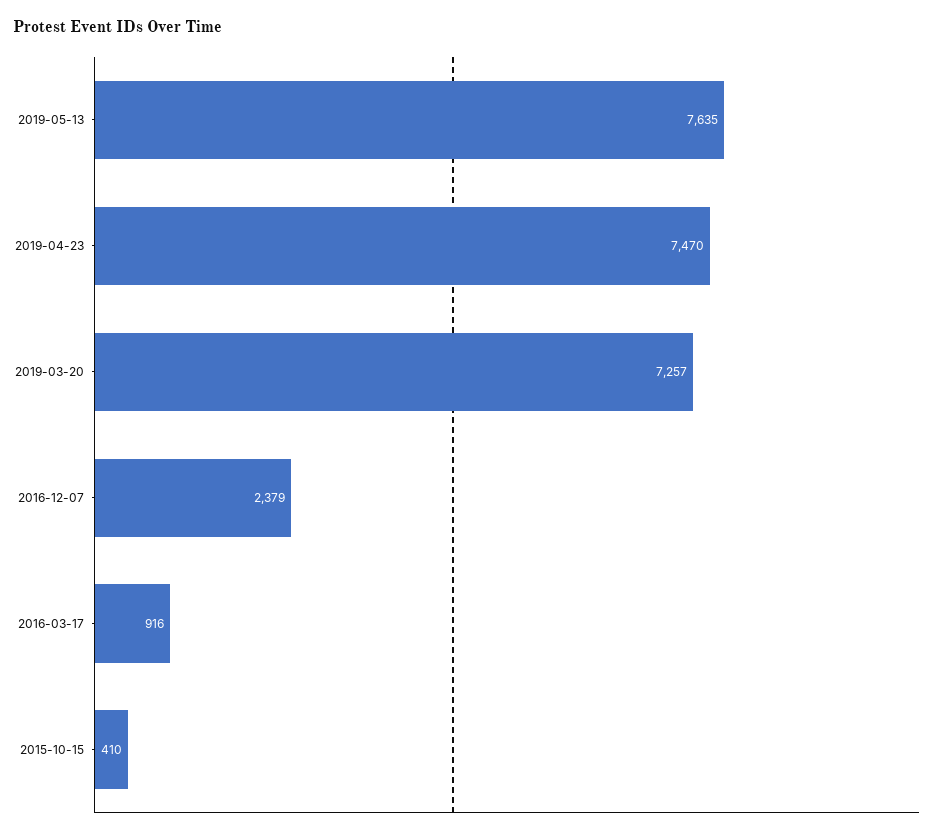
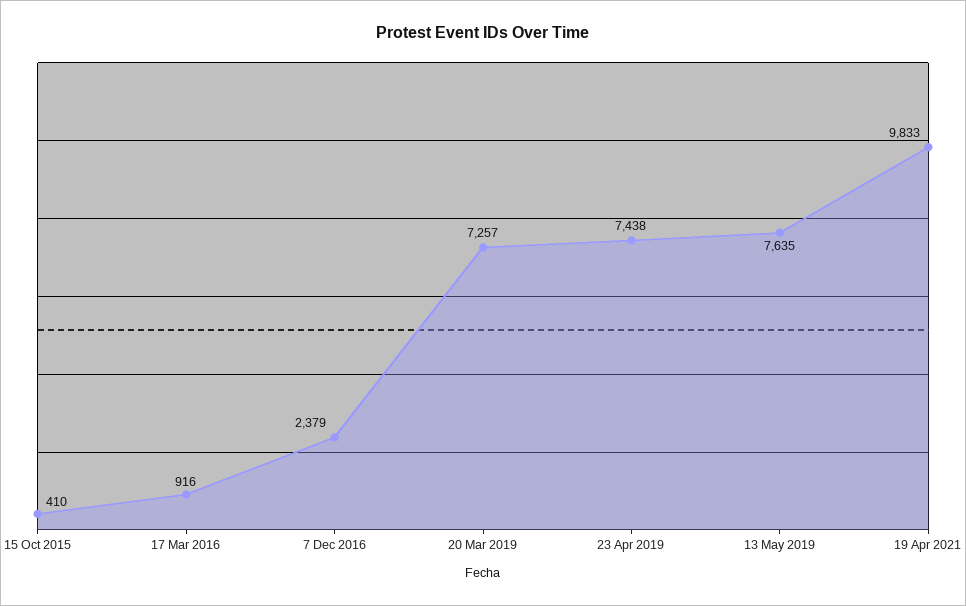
2019-04-23: 7470 -> 7438
19 Apr 2021: none -> 9833

